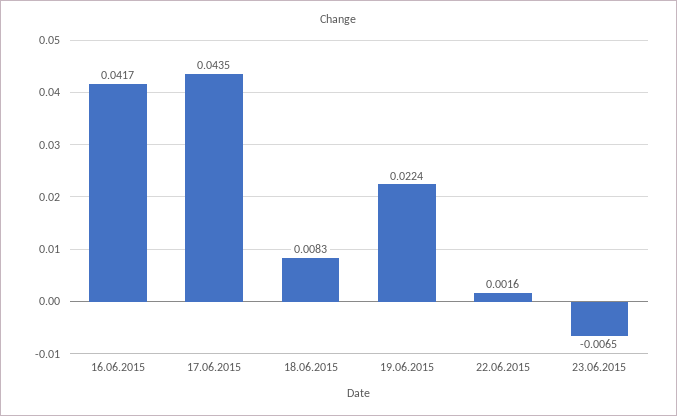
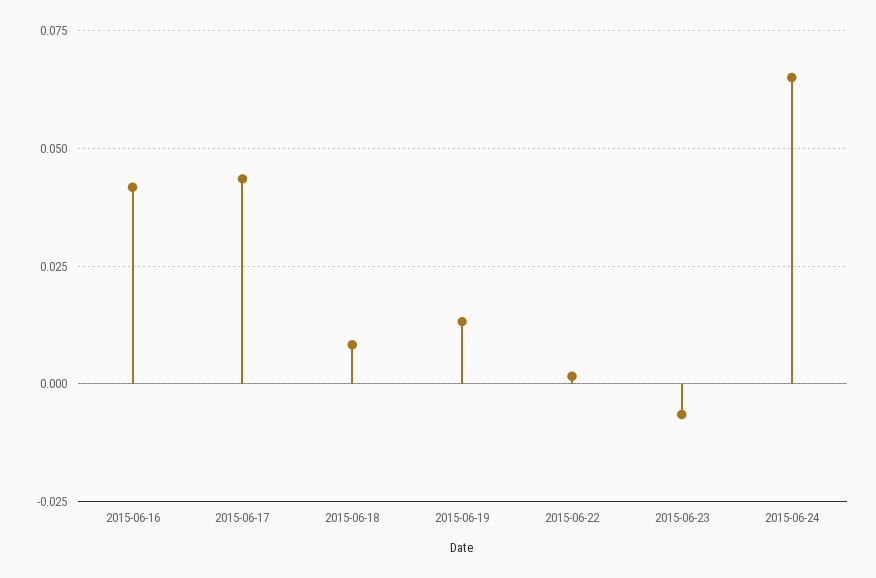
19.06.2015: 0.0224 -> 0.0125
2015-06-24: none -> 0.065

